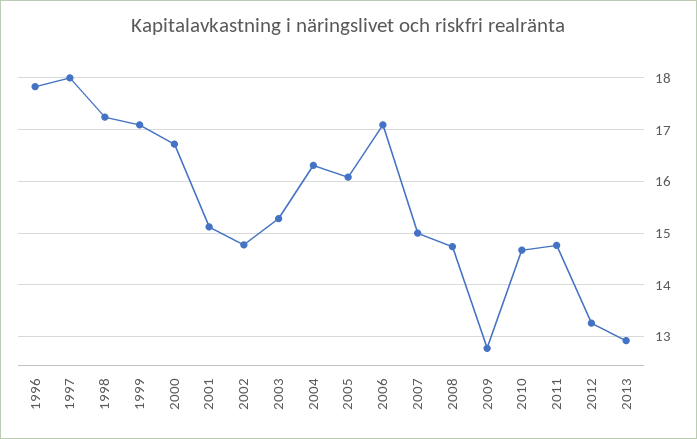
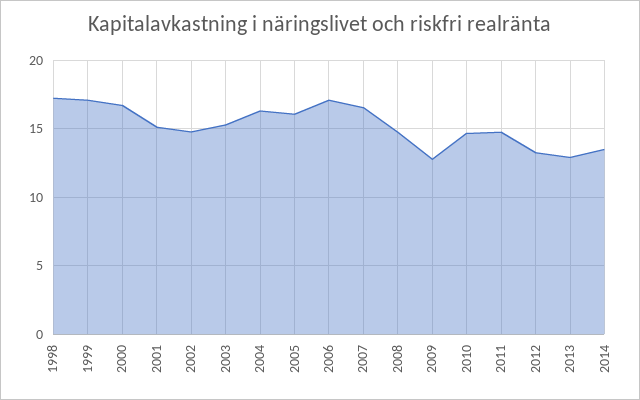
1996: 17.8 -> none
1997: 18 -> none
2007: 15 -> 16.5
2014: none -> 13.5

